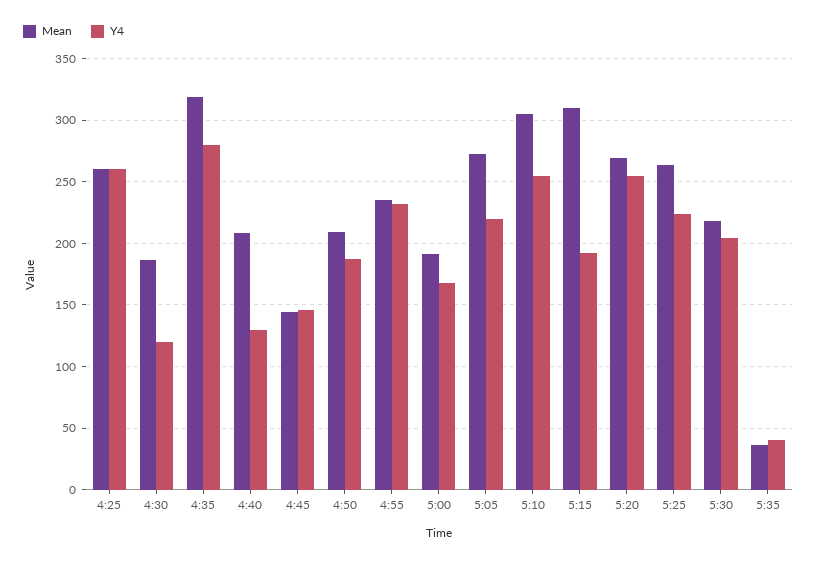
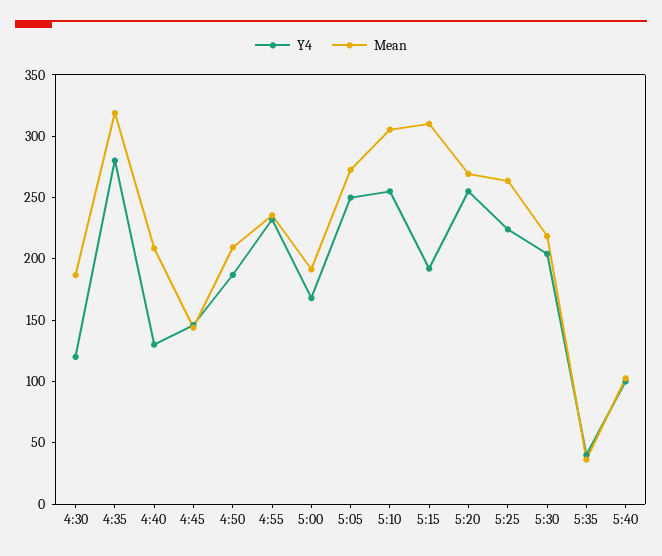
Mean, 4:25: 260 -> none
Y4, 4:25: 260 -> none
Y4, 5:05: 220 -> 250
Y4, 5:40: none -> 100
Mean, 5:40: none -> 100

